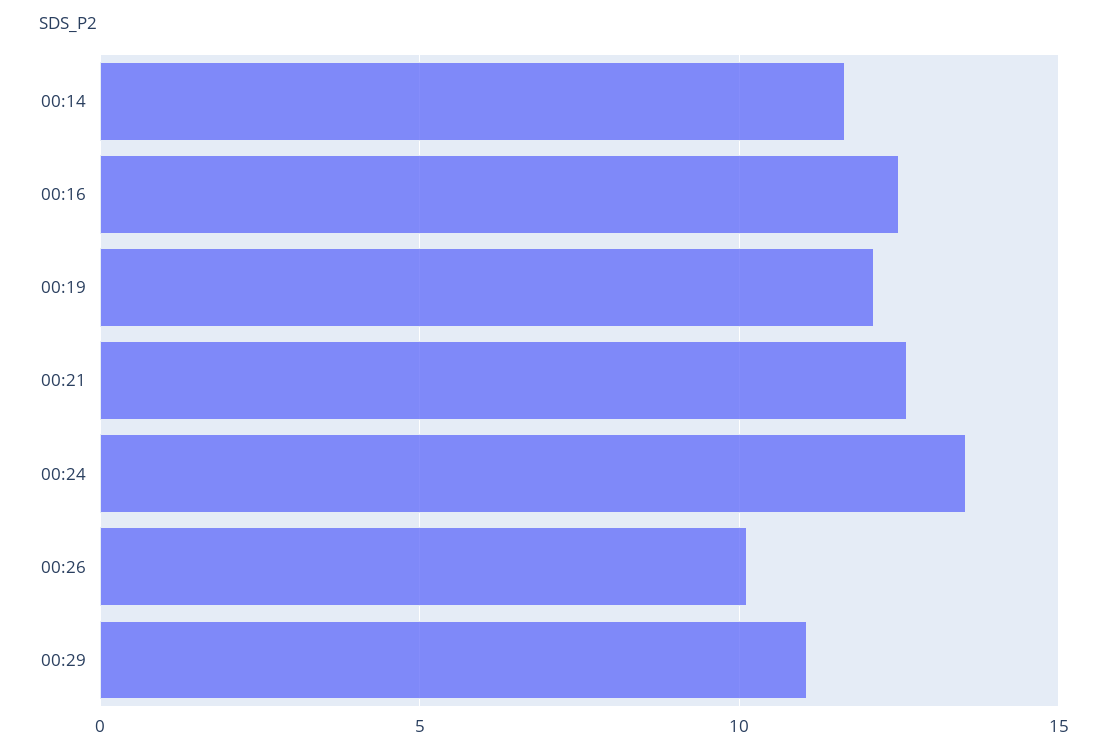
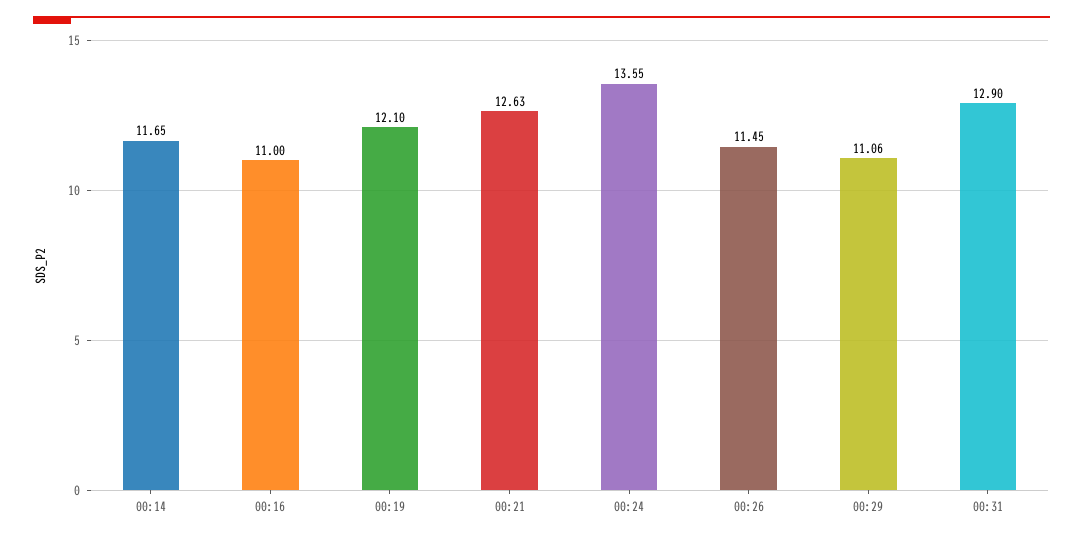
00:16: 12.5 -> 11
00:26: 10 -> 11.45
00:31: none -> 12.9

